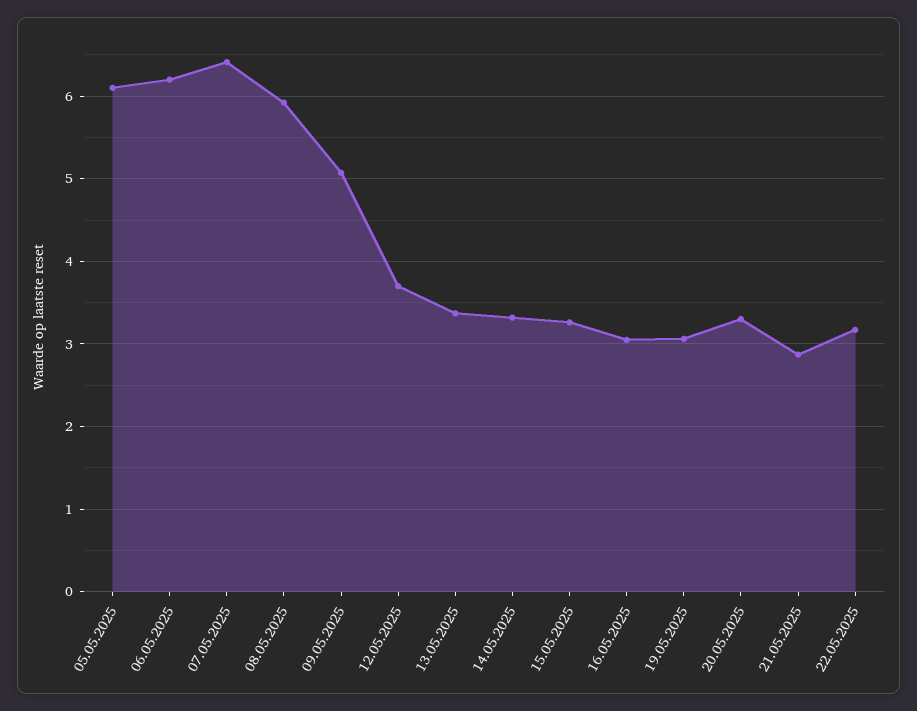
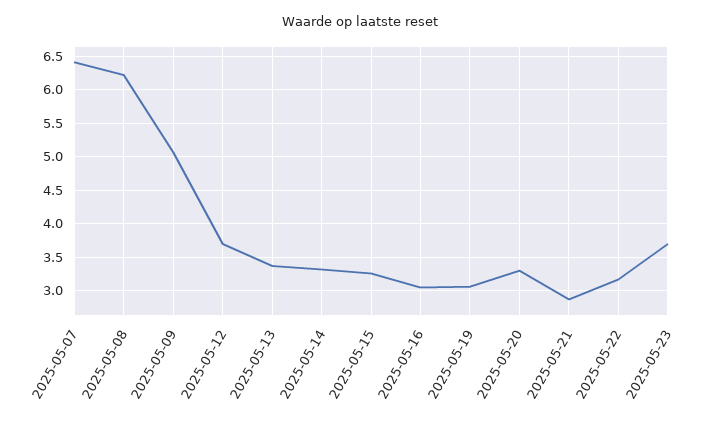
05.05.2025: 6.1 -> none
06.05.2025: 6.2 -> none
08.05.2025: 5.9 -> 6.2
2025-05-23: none -> 3.7

